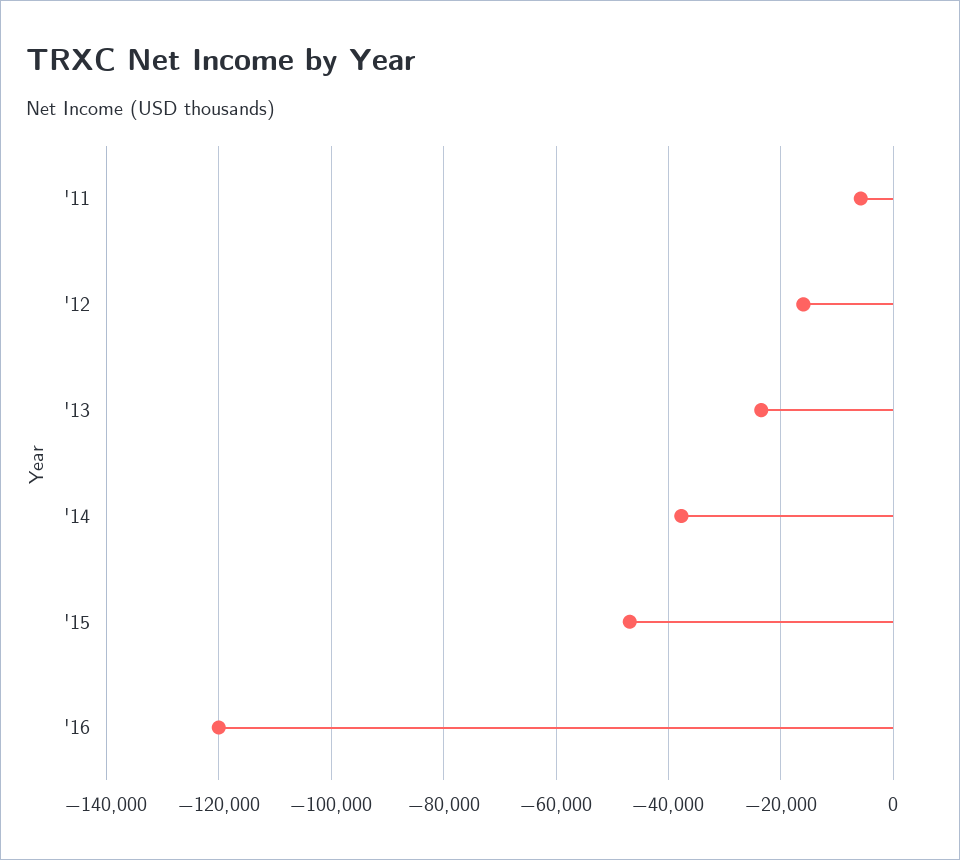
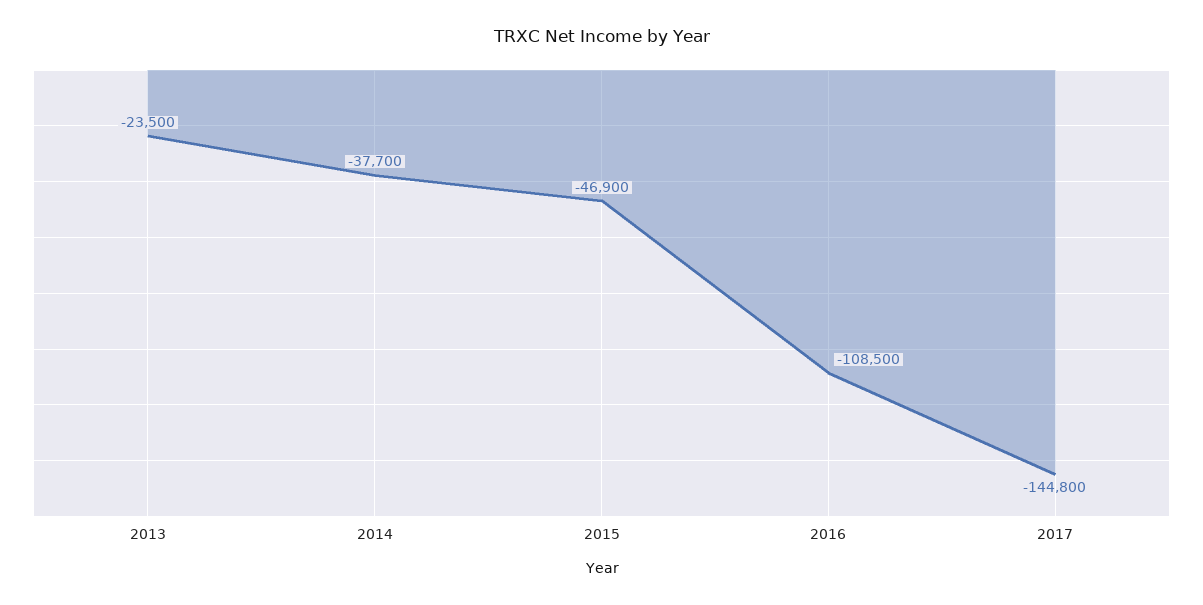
'11: -6000 -> none
'12: -16000 -> none
'16: -120000 -> -108500
2017: none -> -144800

